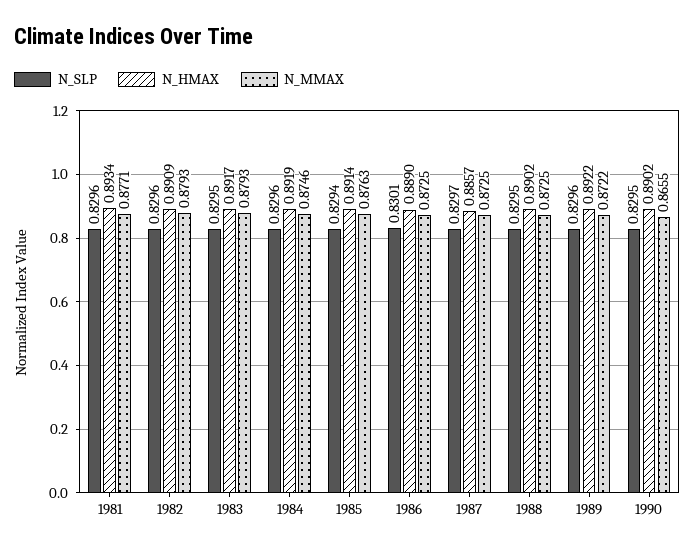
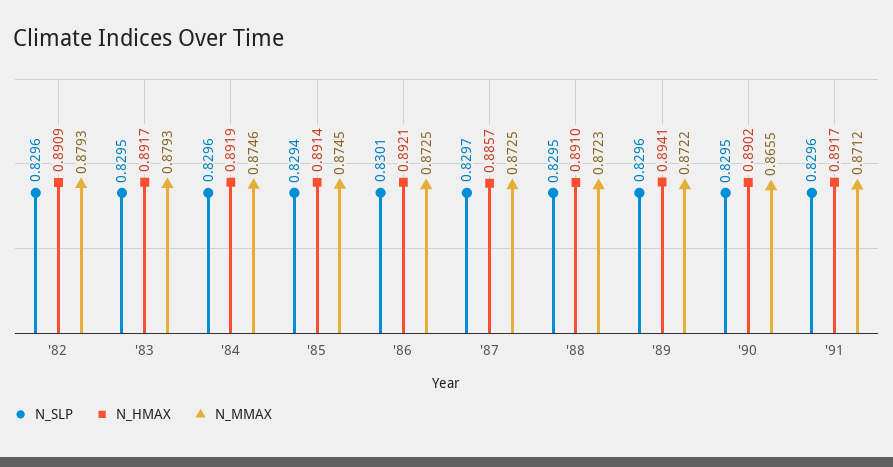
N_SLP, 1981: 0.8296 -> none
N_HMAX, 1981: 0.8934 -> none
N_MMAX, 1981: 0.8771 -> none
N_MMAX, 1985: 0.8763 -> 0.8745
N_HMAX, 1986: 0.889 -> 0.8921
N_HMAX, 1988: 0.8902 -> 0.891
N_MMAX, 1988: 0.8725 -> 0.8723
N_HMAX, 1989: 0.8922 -> 0.8941
N_SLP, '91: none -> 0.8296
N_HMAX, '91: none -> 0.8917
N_MMAX, '91: none -> 0.8712

